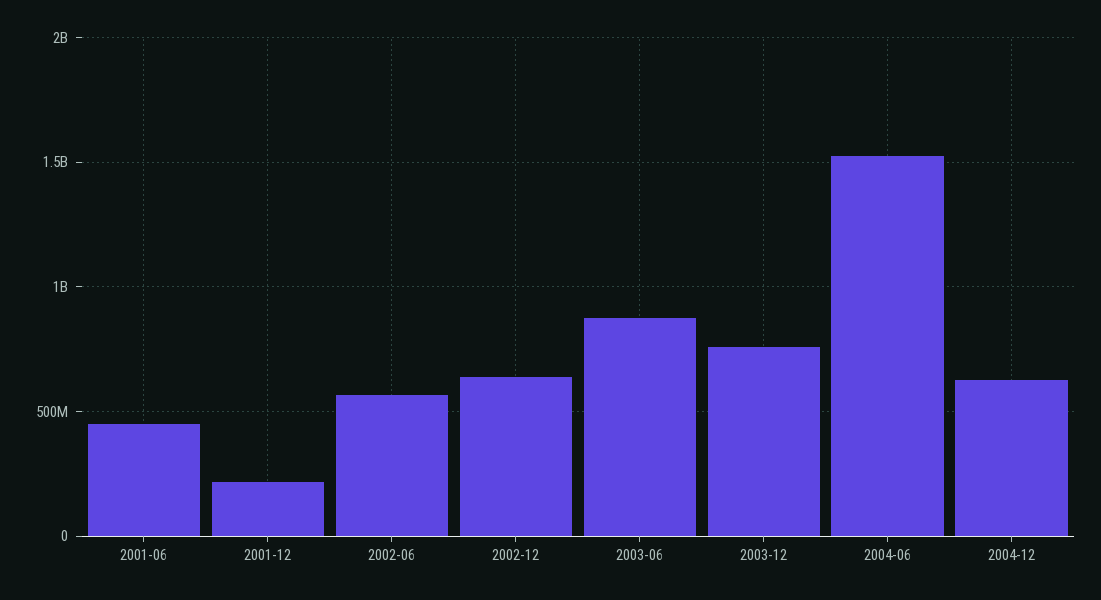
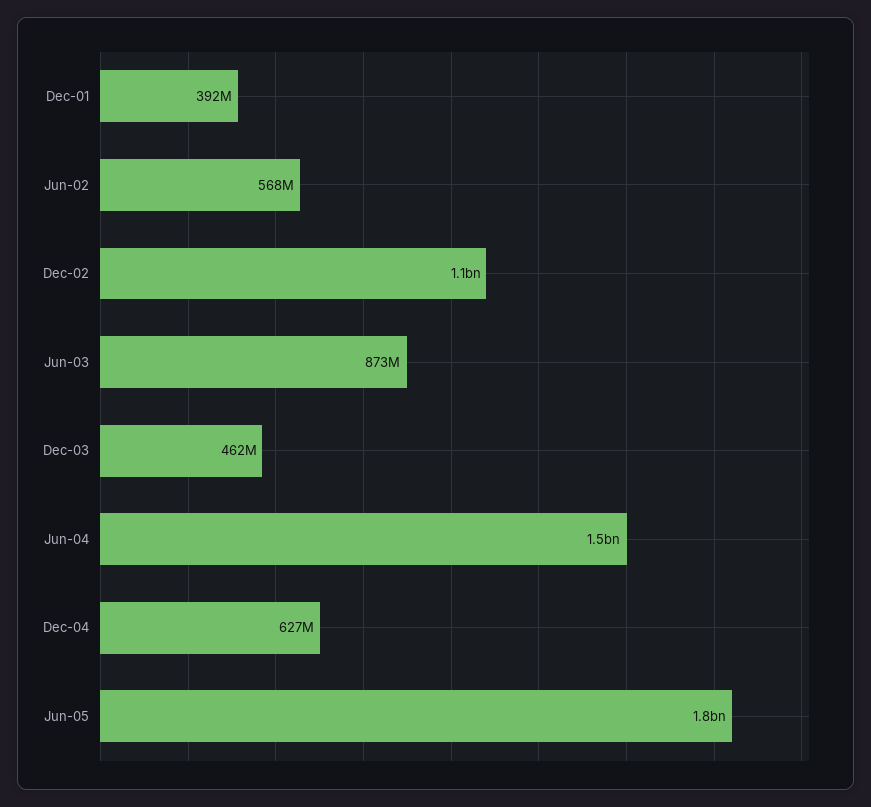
2001-06: 450000000 -> none
2001-12: 200000000 -> 392000000
2002-12: 650000000 -> 1100000000
2003-12: 750000000 -> 462000000
Jun-05: none -> 1800000000

